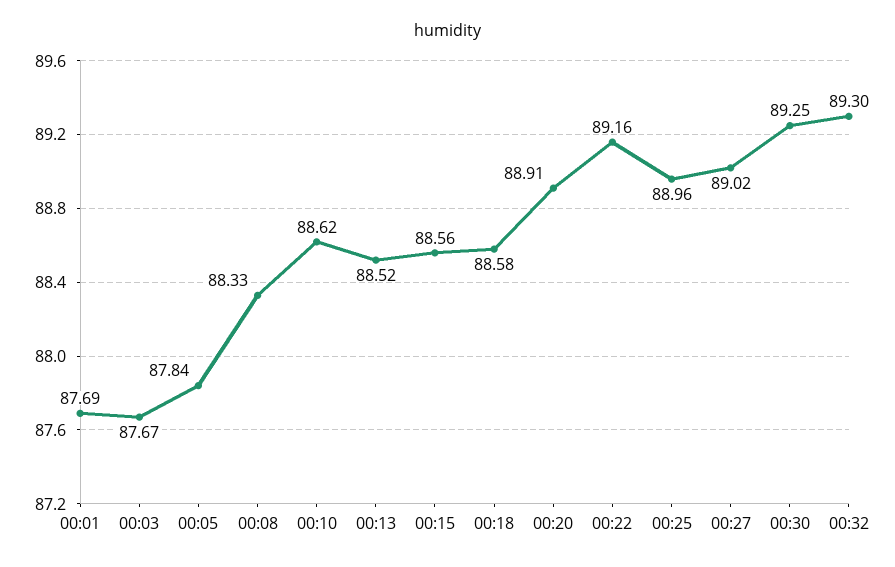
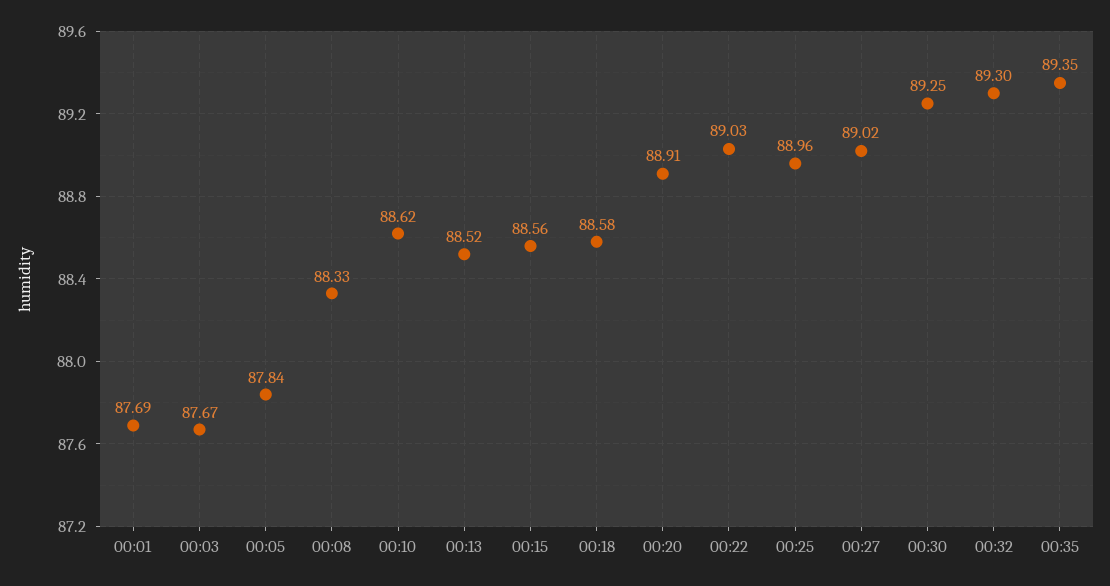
00:22: 89.16 -> 89.03
00:35: none -> 89.35

